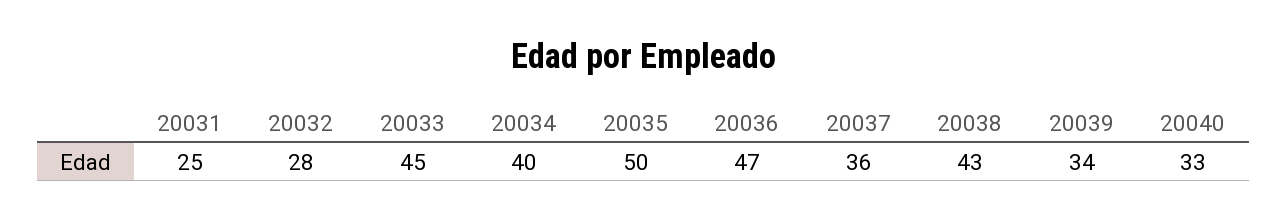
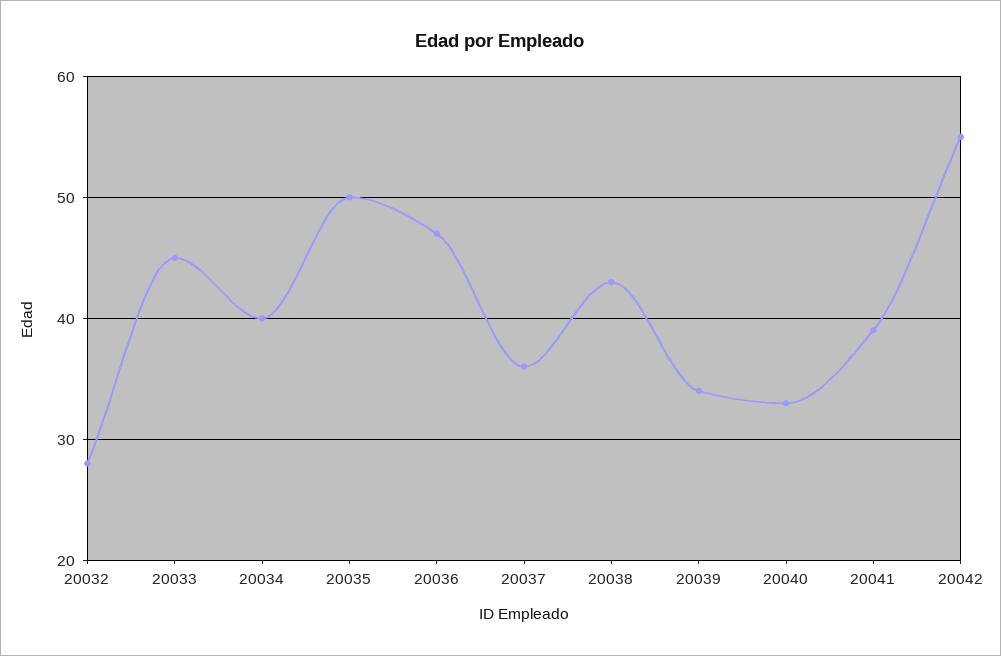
20031: 25 -> none
20041: none -> 39
20042: none -> 55

